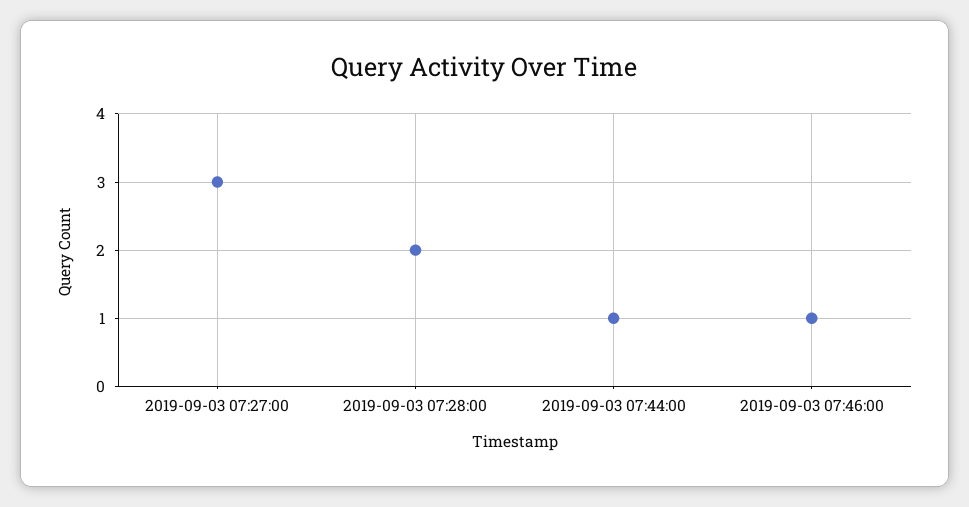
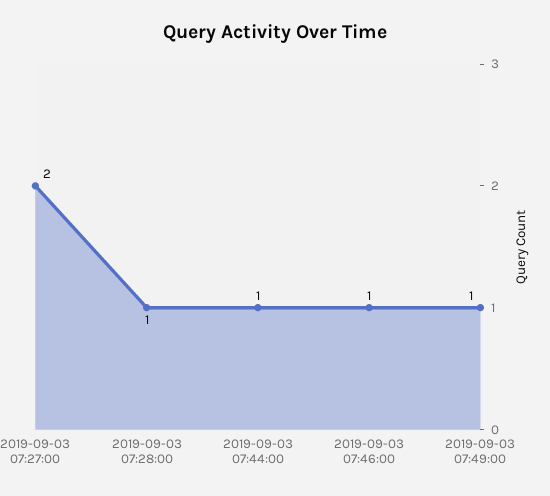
2019-09-03 07:27:00: 3 -> 2
2019-09-03 07:28:00: 2 -> 1
2019-09-03 07:49:00: none -> 1

